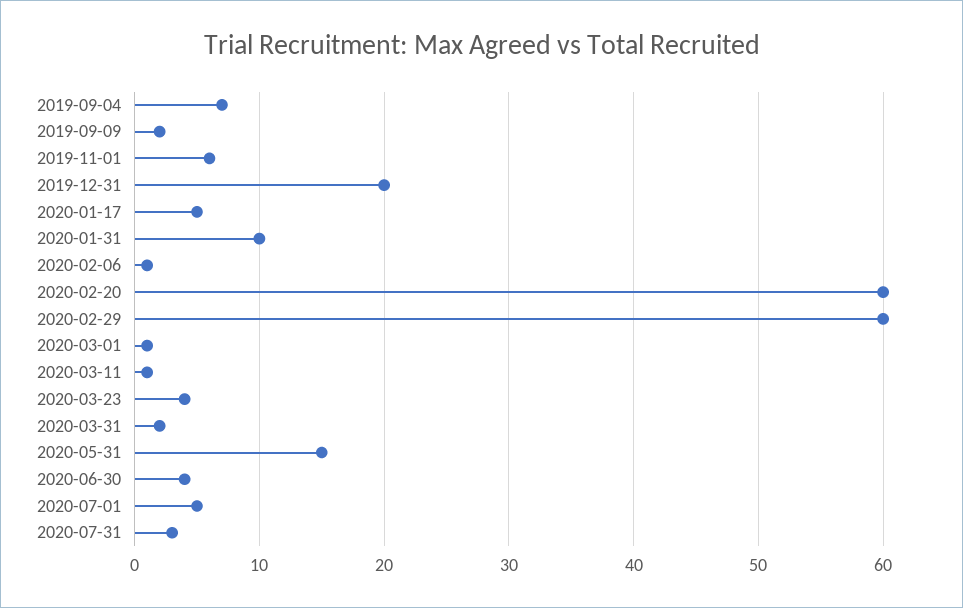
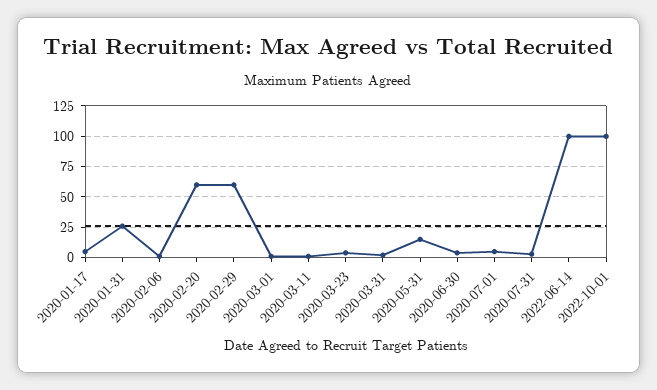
2019-09-04: 7 -> none
2019-09-09: 2 -> none
2019-11-01: 6 -> none
2019-12-31: 20 -> none
2020-01-31: 10 -> 25
2022-06-14: none -> 100
2022-10-01: none -> 100

